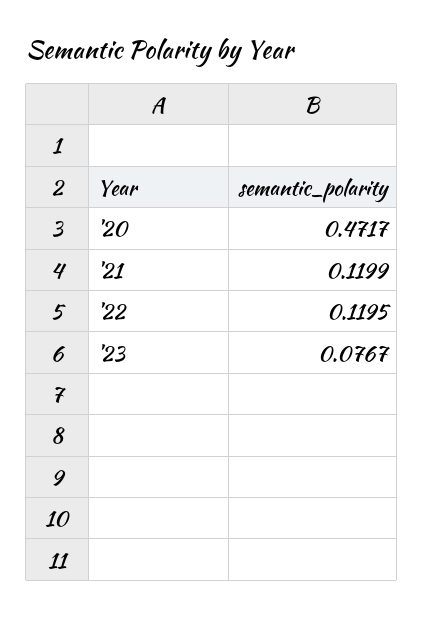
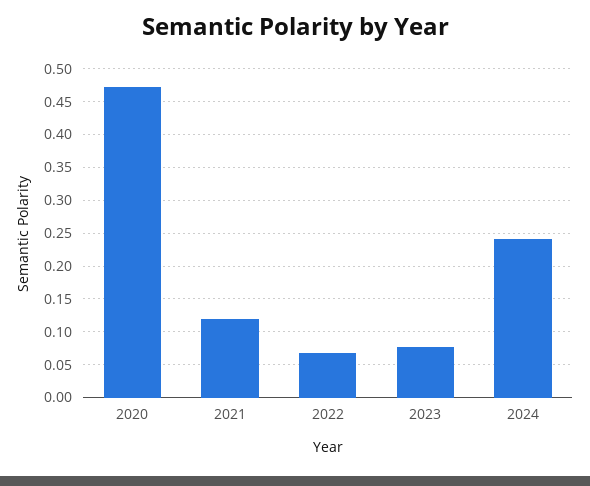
'22: 0.1195 -> 0.07
2024: none -> 0.24

